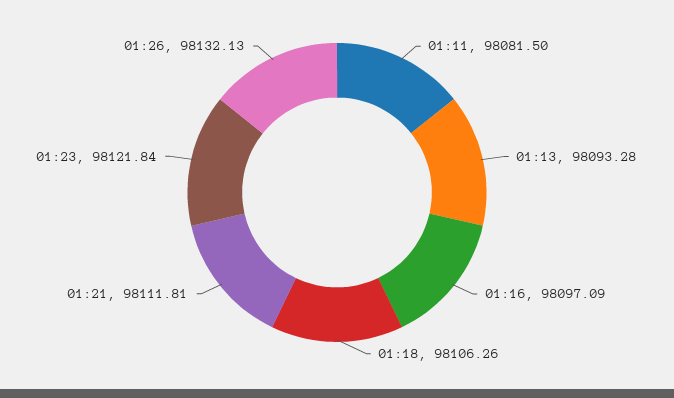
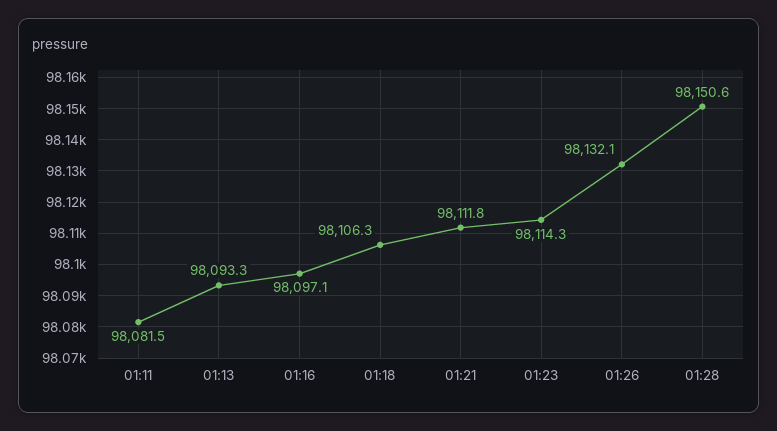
01:23: 98121.84 -> 98114.3
01:28: none -> 98150.6

